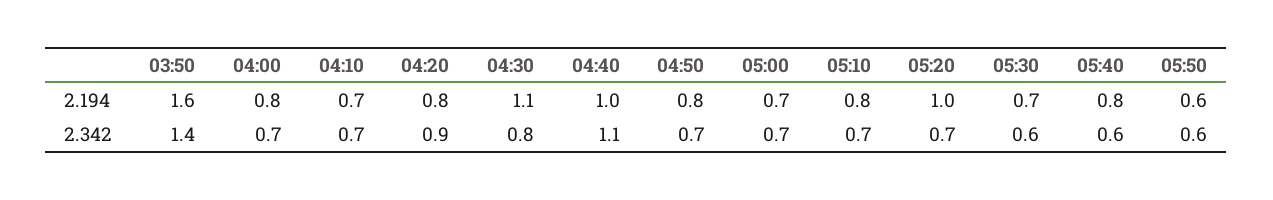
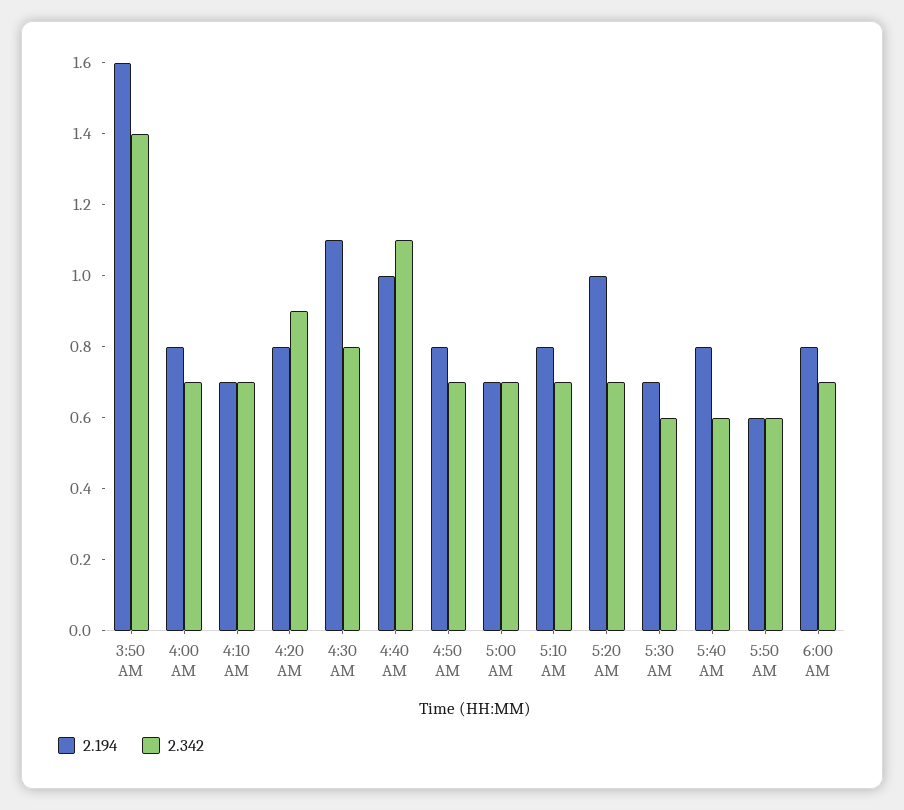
2.194, 6:00 AM: none -> 0.8
2.342, 6:00 AM: none -> 0.7

